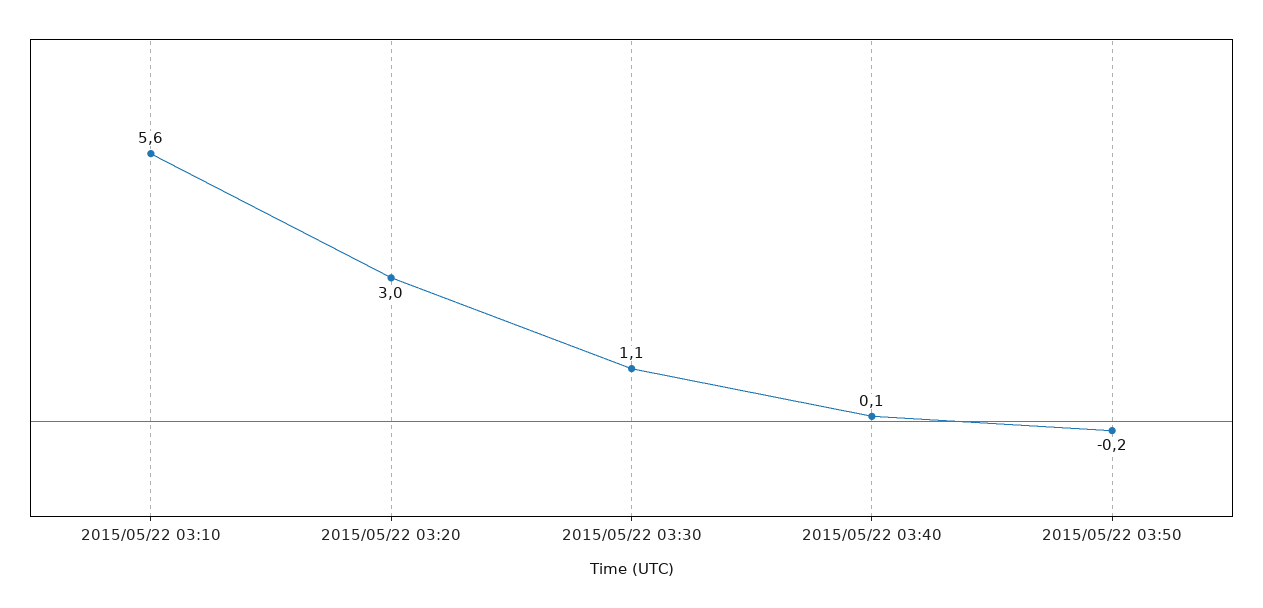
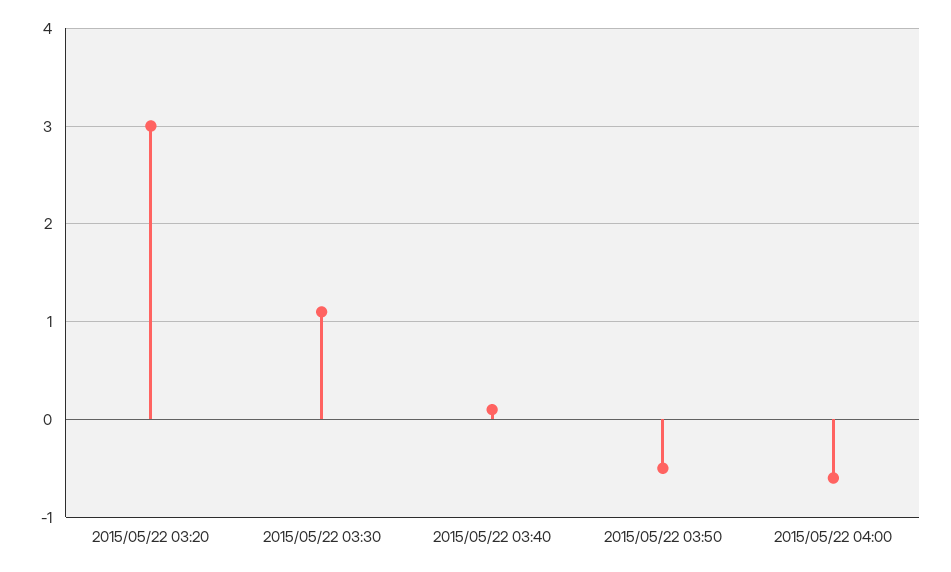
2015/05/22 03:10: 5.6 -> none
2015/05/22 03:50: -0.2 -> -0.5
2015/05/22 04:00: none -> -0.6

